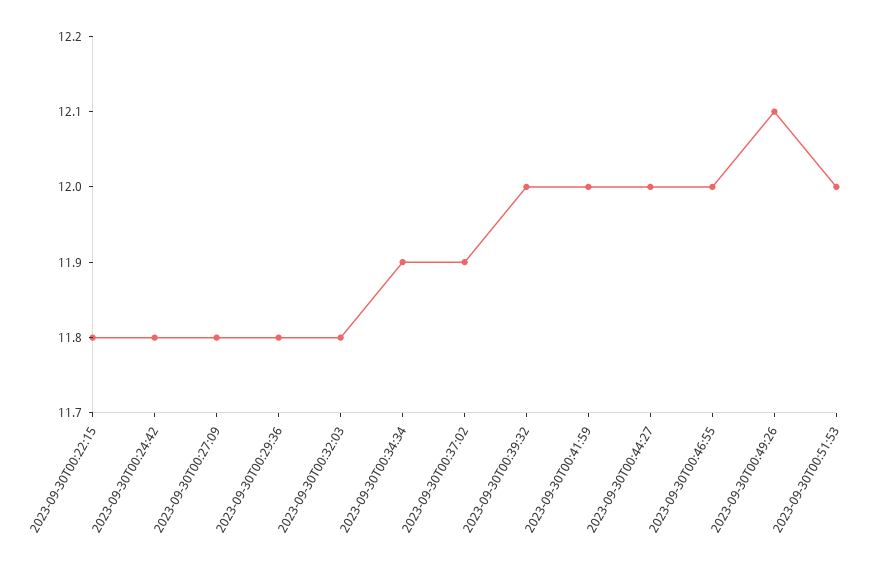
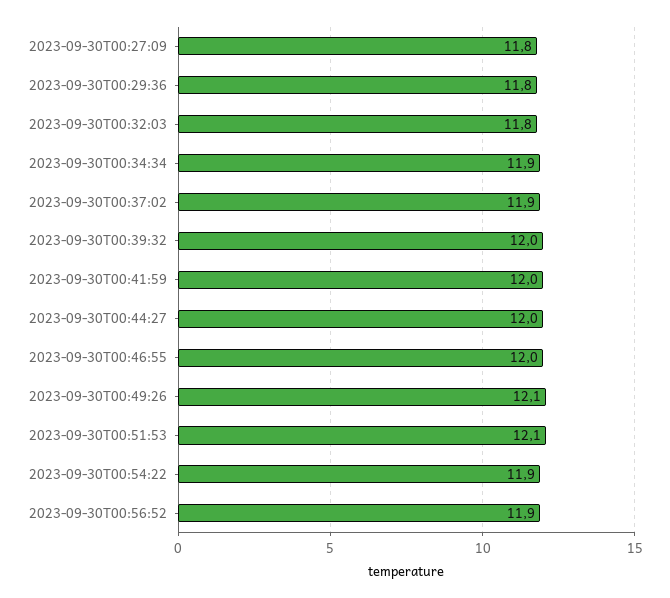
2023-09-30T00:22:15: 11.8 -> none
2023-09-30T00:24:42: 11.8 -> none
2023-09-30T00:51:53: 12 -> 12.1
2023-09-30T00:54:22: none -> 11.9
2023-09-30T00:56:52: none -> 11.9

